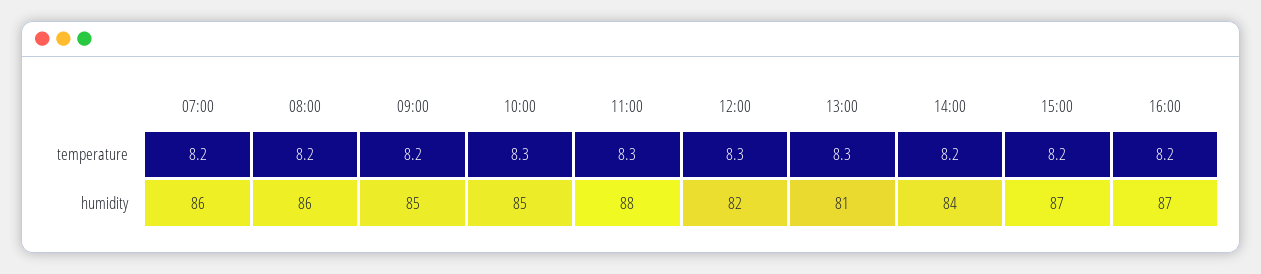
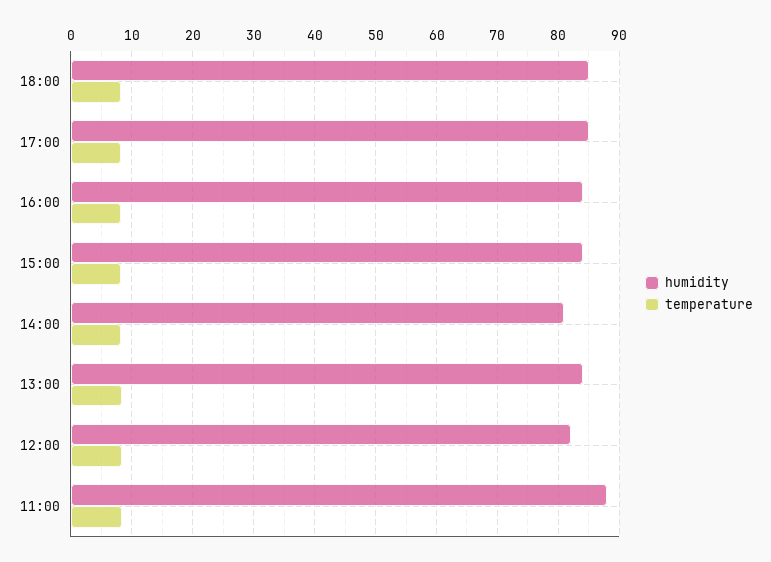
temperature, 07:00: 8.2 -> none
temperature, 08:00: 8.2 -> none
temperature, 09:00: 8.2 -> none
temperature, 10:00: 8.3 -> none
humidity, 07:00: 86 -> none
humidity, 08:00: 86 -> none
humidity, 09:00: 85 -> none
humidity, 10:00: 85 -> none
humidity, 13:00: 81 -> 84
humidity, 14:00: 84 -> 81
humidity, 15:00: 87 -> 84
humidity, 16:00: 87 -> 84
humidity, 18:00: none -> 85
temperature, 18:00: none -> 8
humidity, 17:00: none -> 85
temperature, 17:00: none -> 8

